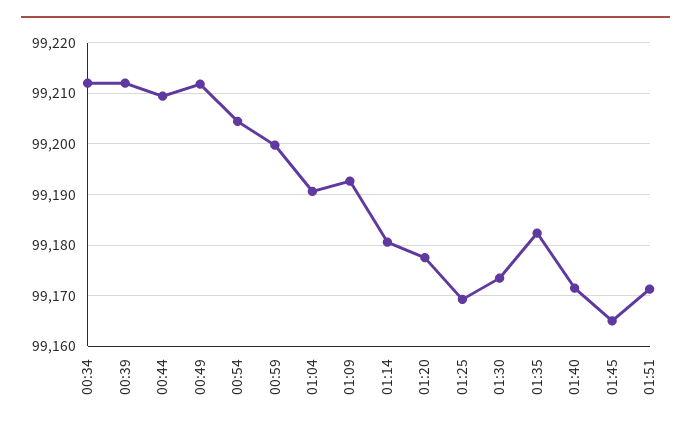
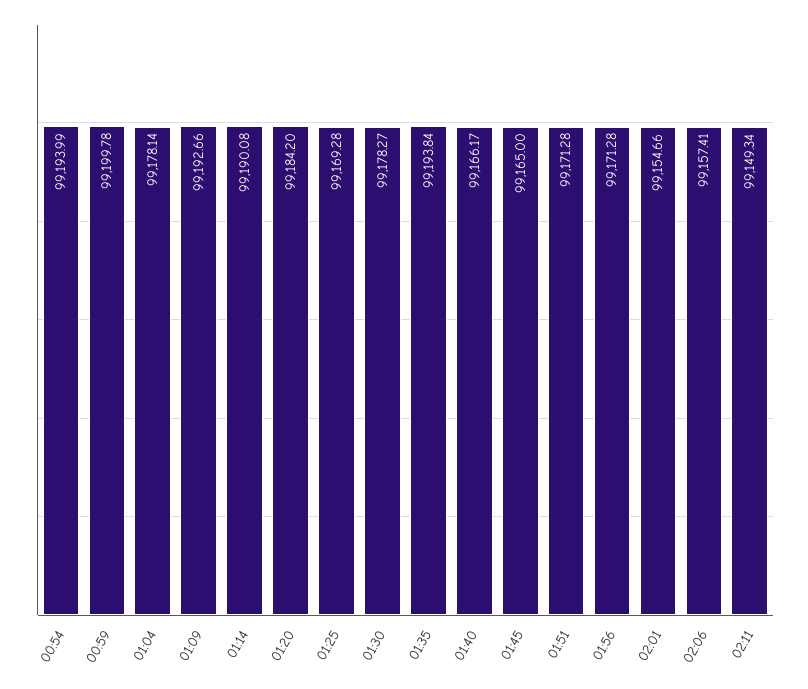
00:34: 99212 -> none
00:39: 99212 -> none
00:44: 99210 -> none
00:49: 99212 -> none
00:54: 99204 -> 99193.99
01:04: 99190 -> 99178.14
01:14: 99180 -> 99190.08
01:20: 99178 -> 99184.2
01:30: 99174 -> 99178.27
01:35: 99182 -> 99193.84
01:40: 99172 -> 99166.17
01:56: none -> 99171.28
02:01: none -> 99154.66
02:06: none -> 99157.41
02:11: none -> 99149.34

